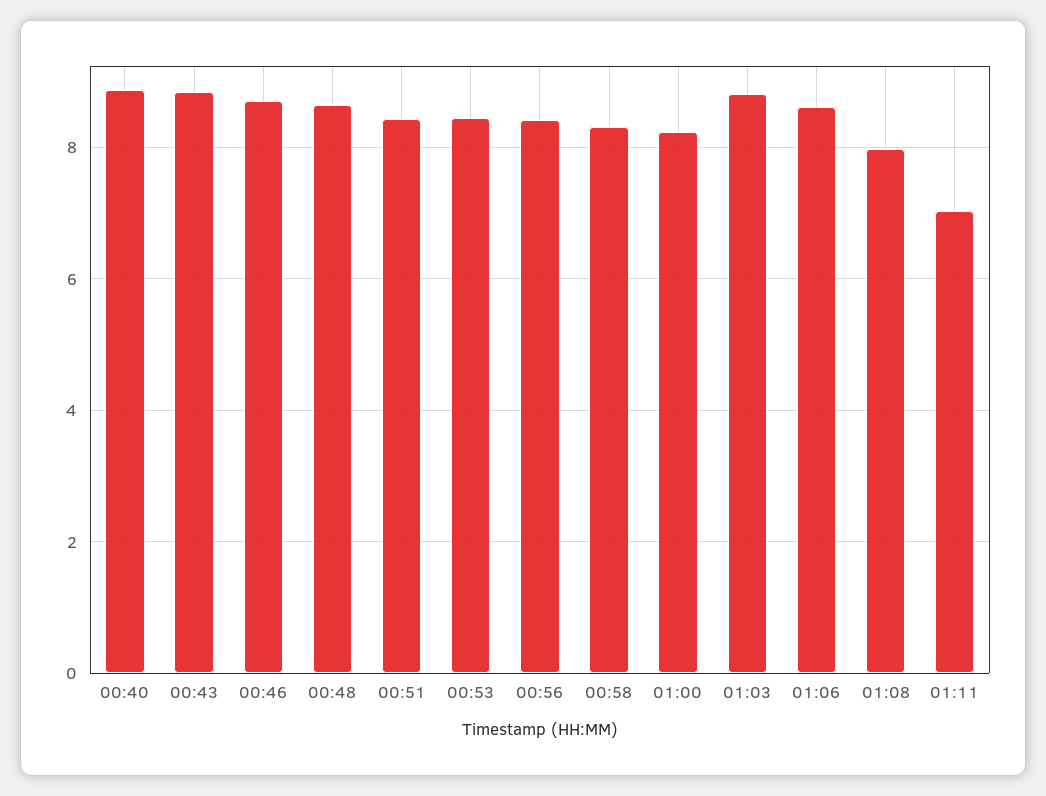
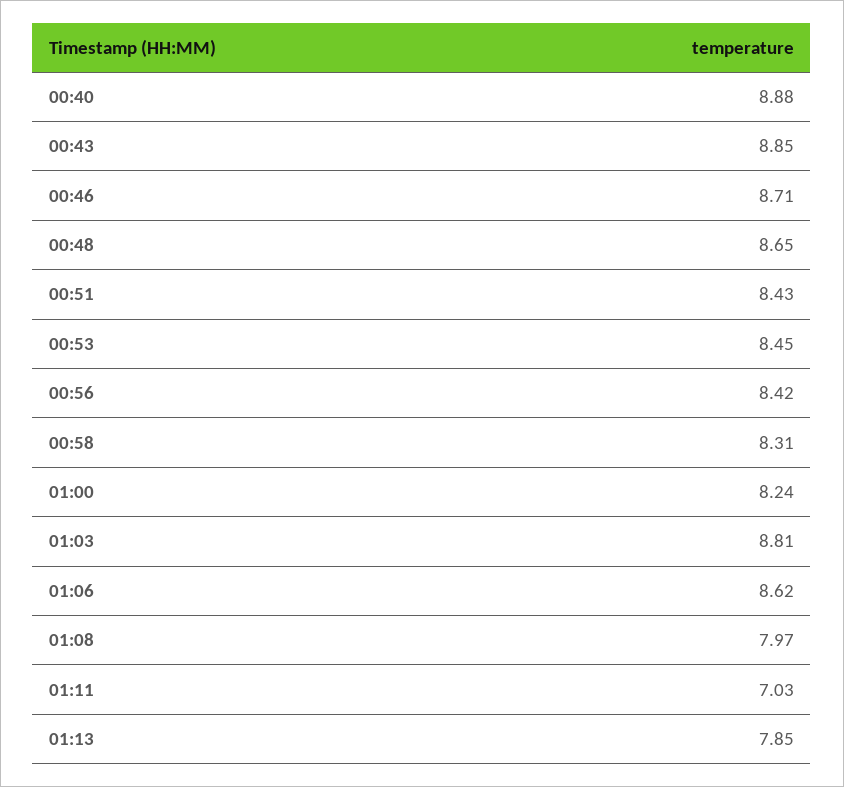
01:13: none -> 7.85

